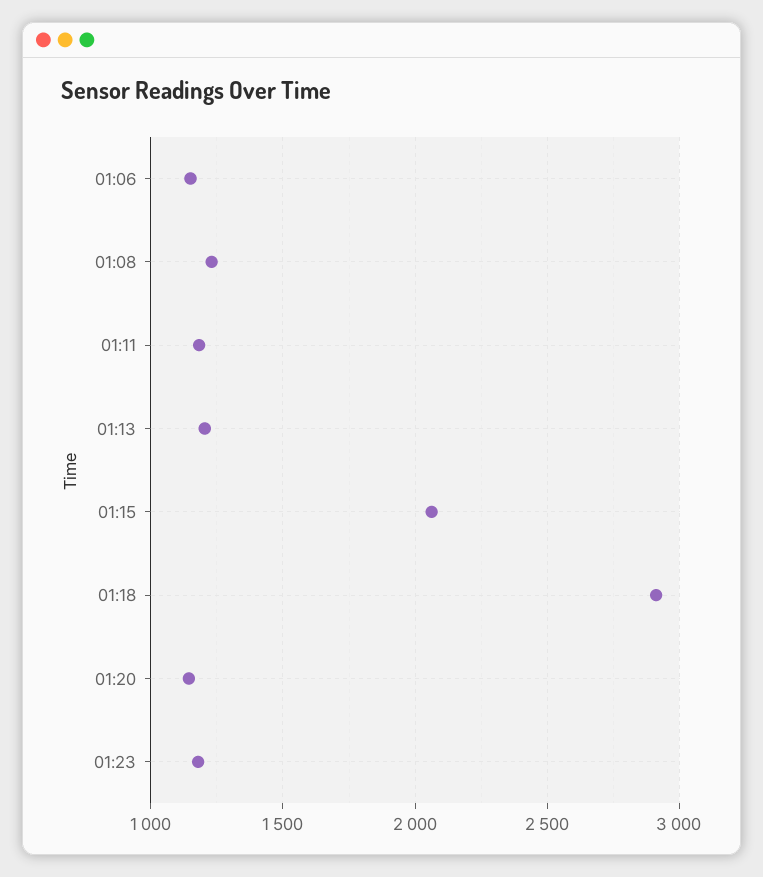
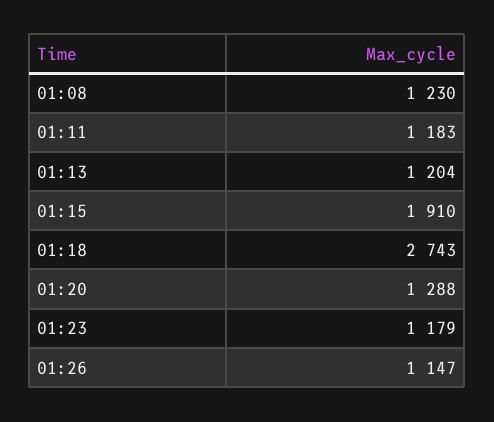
01:06: 1150 -> none
01:15: 2050 -> 1910
01:18: 2900 -> 2743
01:20: 1150 -> 1288
01:26: none -> 1147

